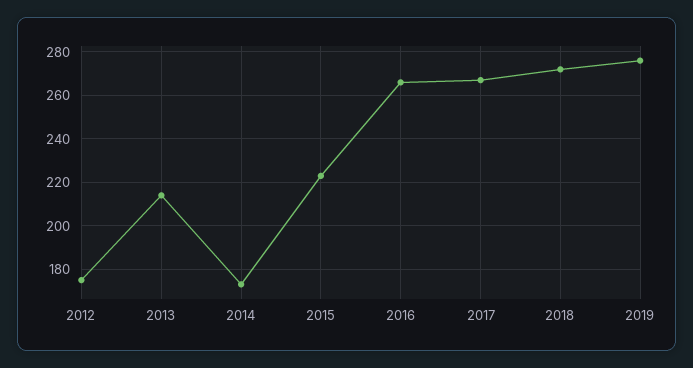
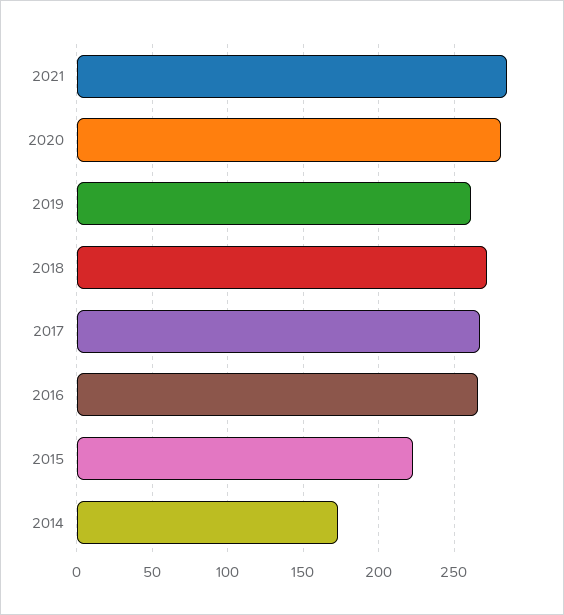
2012: 175 -> none
2013: 215 -> none
2019: 275 -> 260
2021: none -> 285
2020: none -> 280

